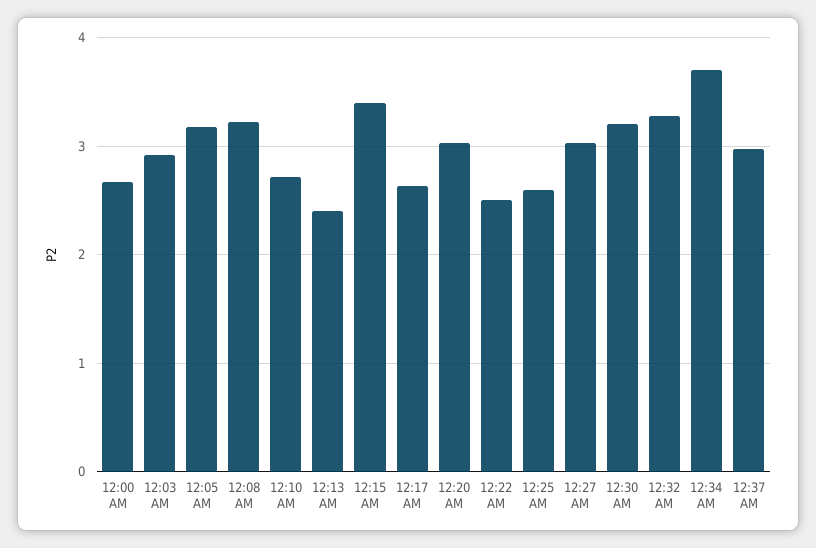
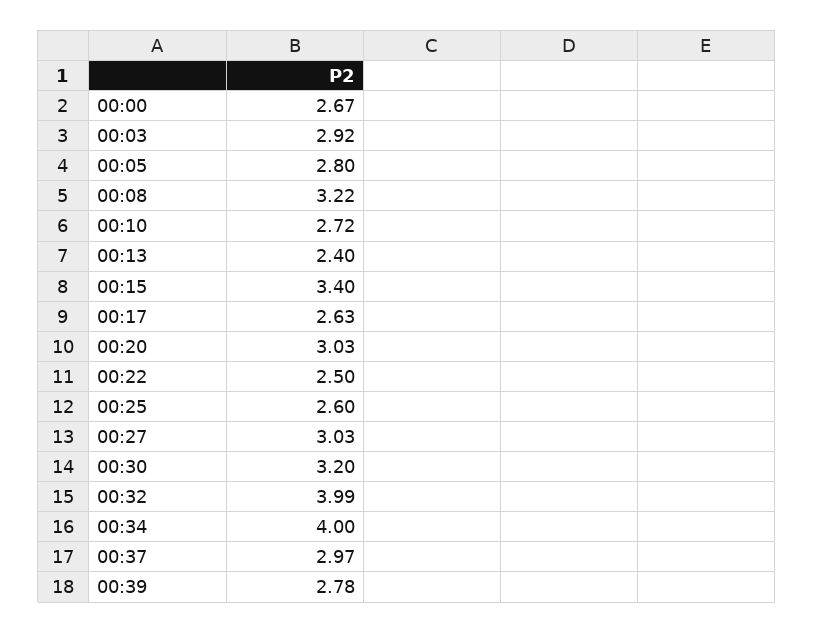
12:05 AM: 3.2 -> 2.8
12:32 AM: 3.3 -> 3.99
12:34 AM: 3.7 -> 4
00:39: none -> 2.78

